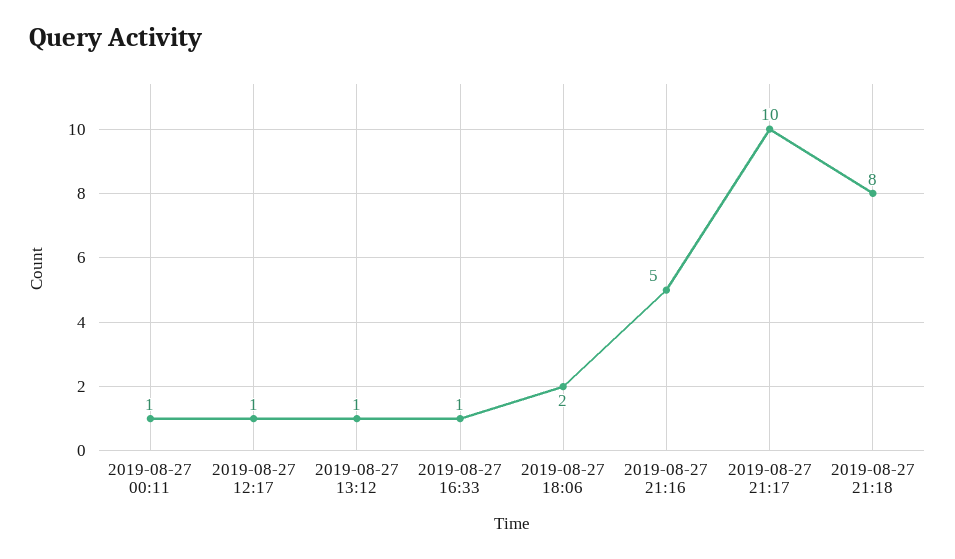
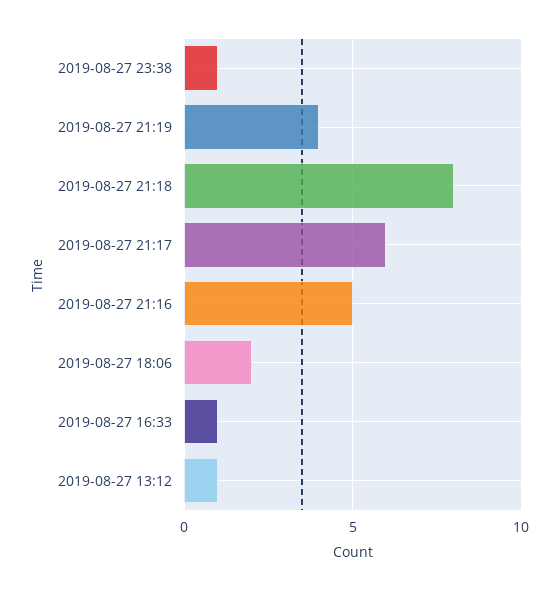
2019-08-27 00:11: 1 -> none
2019-08-27 12:17: 1 -> none
2019-08-27 21:17: 10 -> 6
2019-08-27 23:38: none -> 1
2019-08-27 21:19: none -> 4

